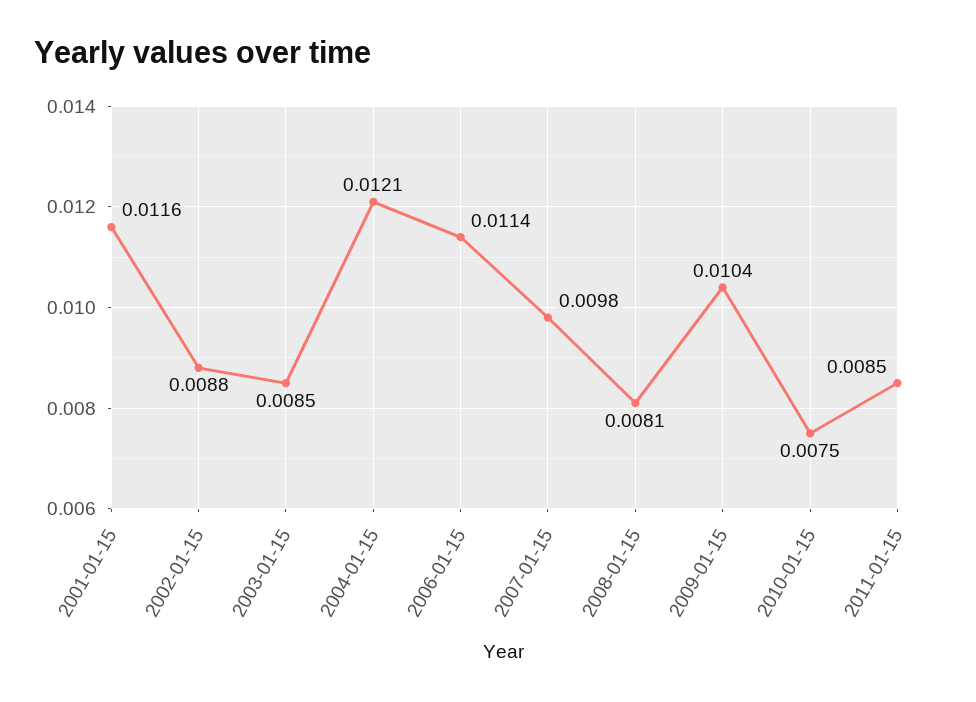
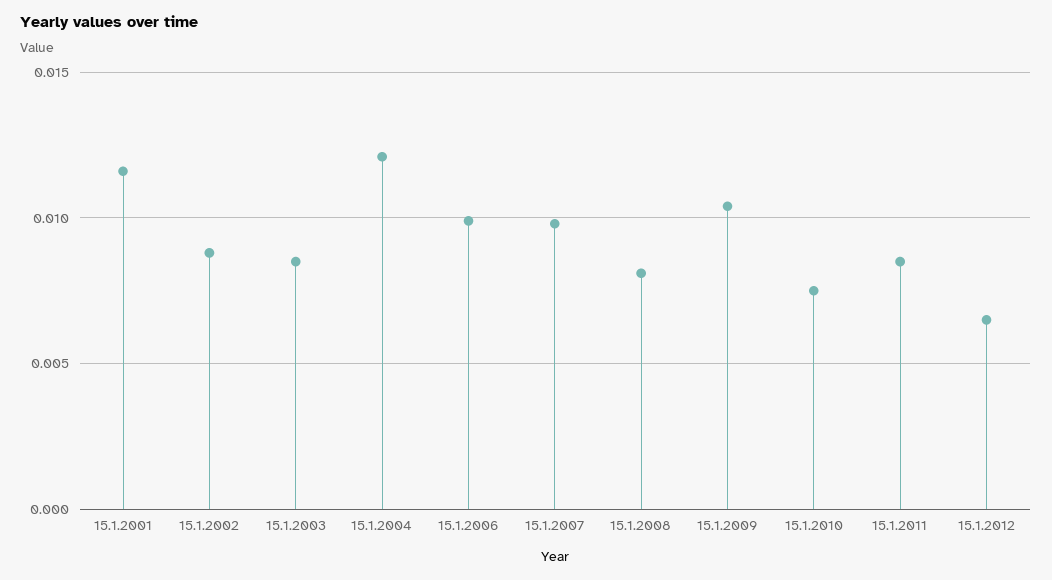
2006-01-15: 0.0114 -> 0.01
15.1.2012: none -> 0.0065

